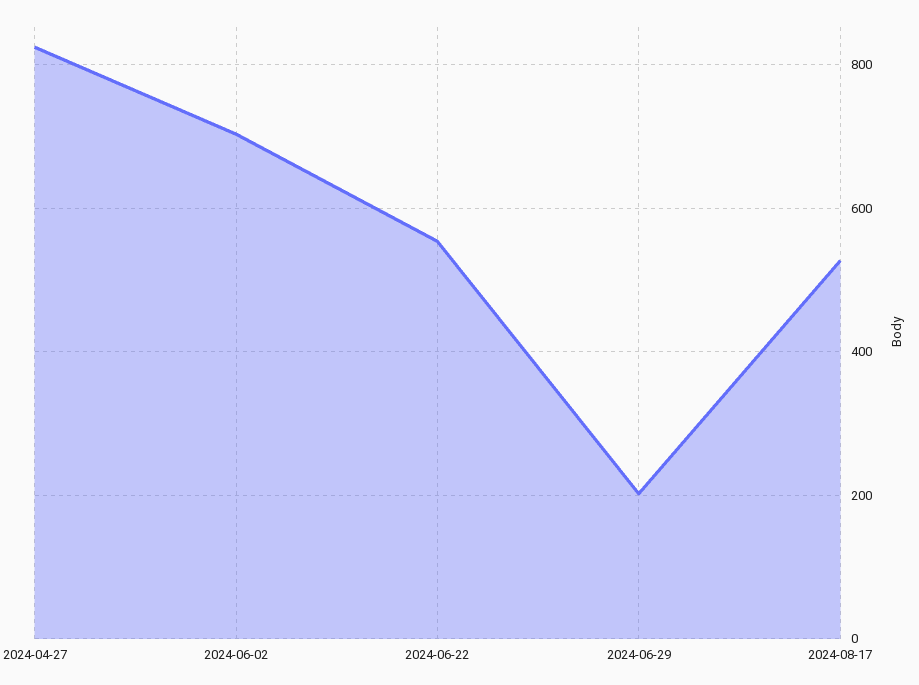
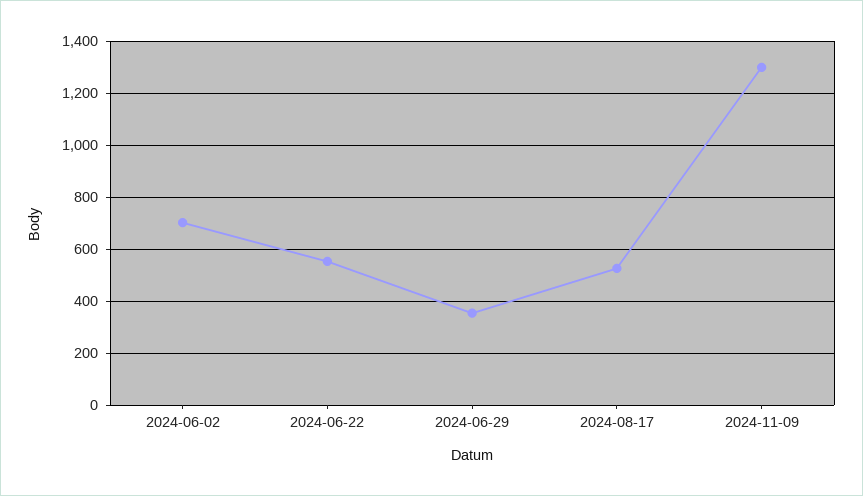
2024-04-27: 820 -> none
2024-06-29: 200 -> 350
2024-11-09: none -> 1300

